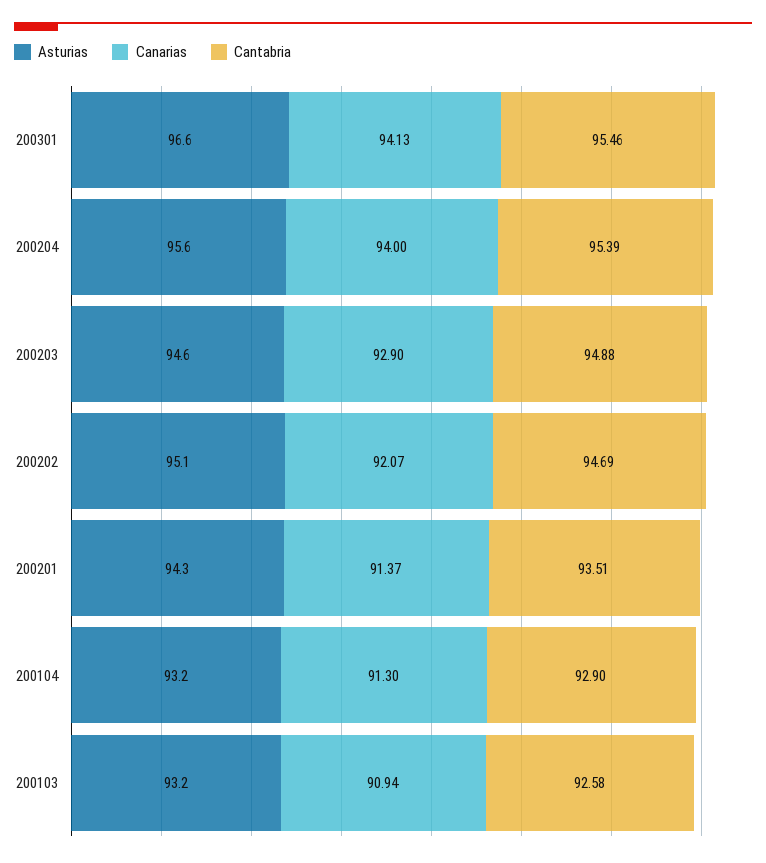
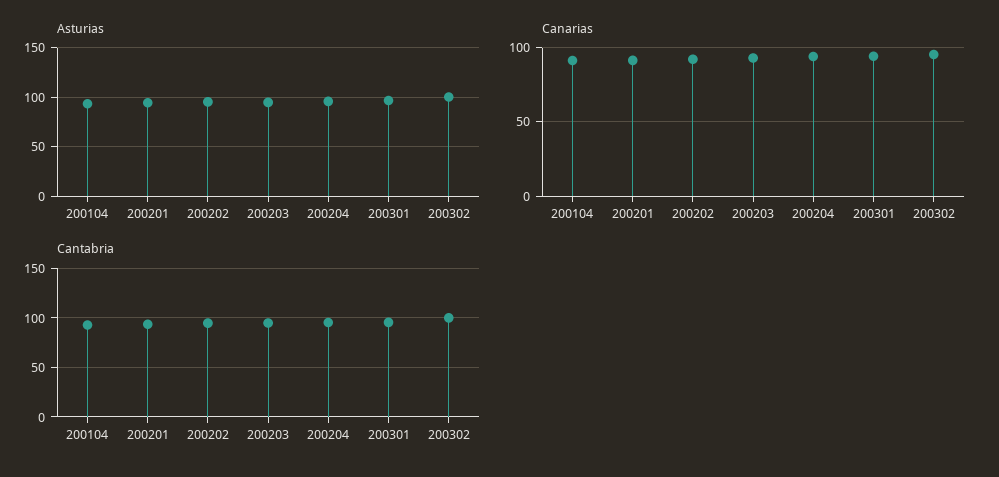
Asturias, 200103: 93.2 -> none
Canarias, 200103: 90.94 -> none
Cantabria, 200103: 92.58 -> none
Asturias, 200302: none -> 100
Canarias, 200302: none -> 95
Cantabria, 200302: none -> 100

